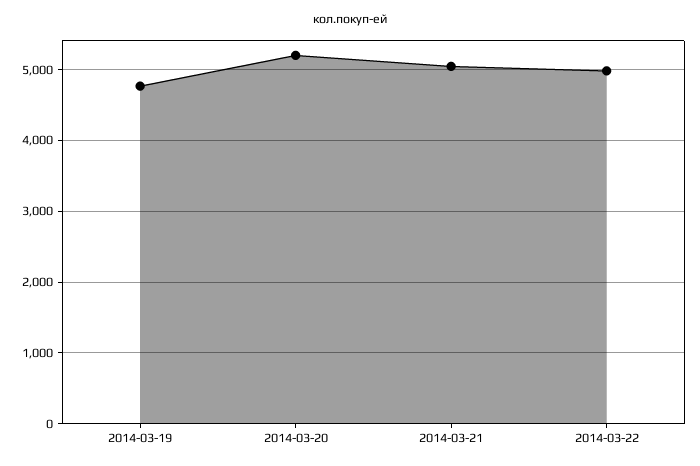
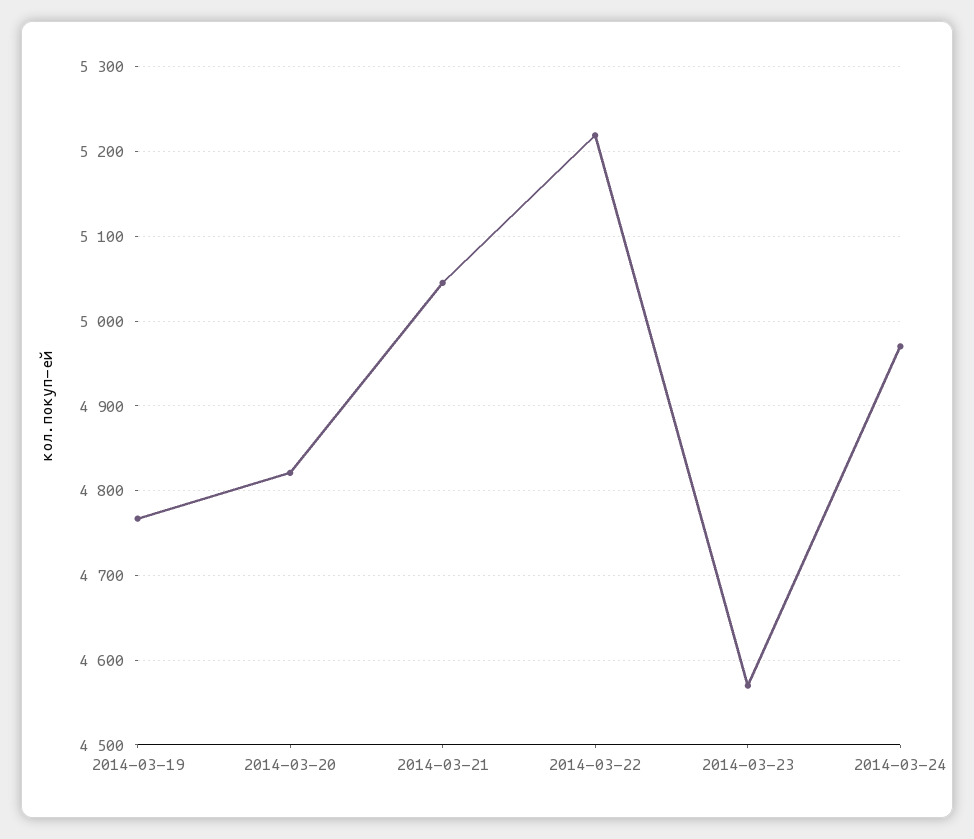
2014-03-20: 5200 -> 4820
2014-03-22: 5000 -> 5220
2014-03-23: none -> 4570
2014-03-24: none -> 4970

